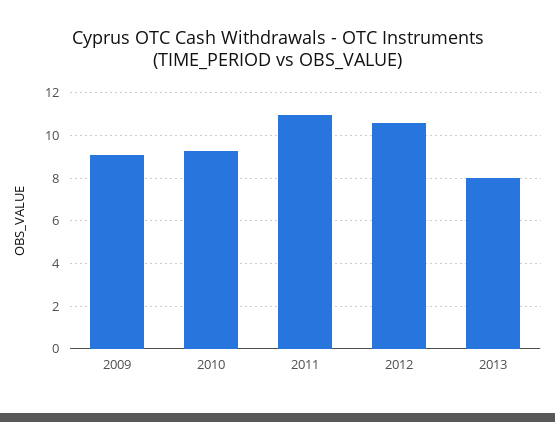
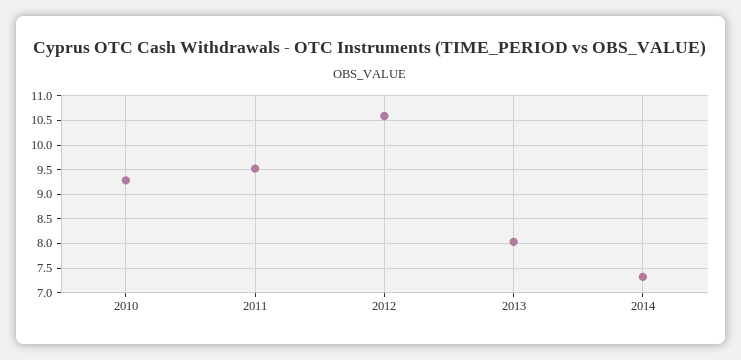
2009: 9 -> none
2011: 11 -> 9.5
2014: none -> 7.25

